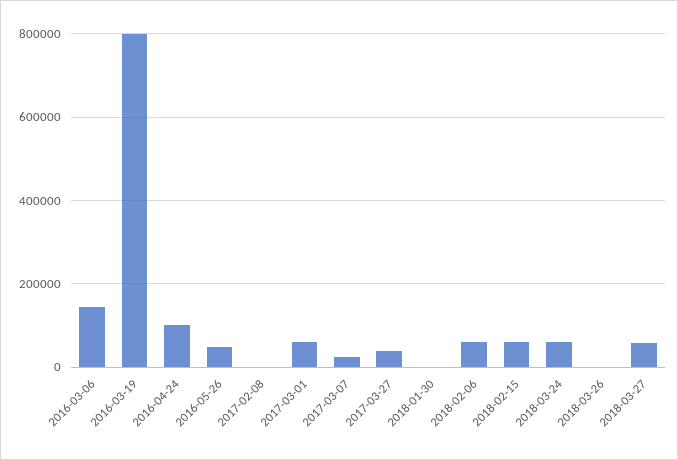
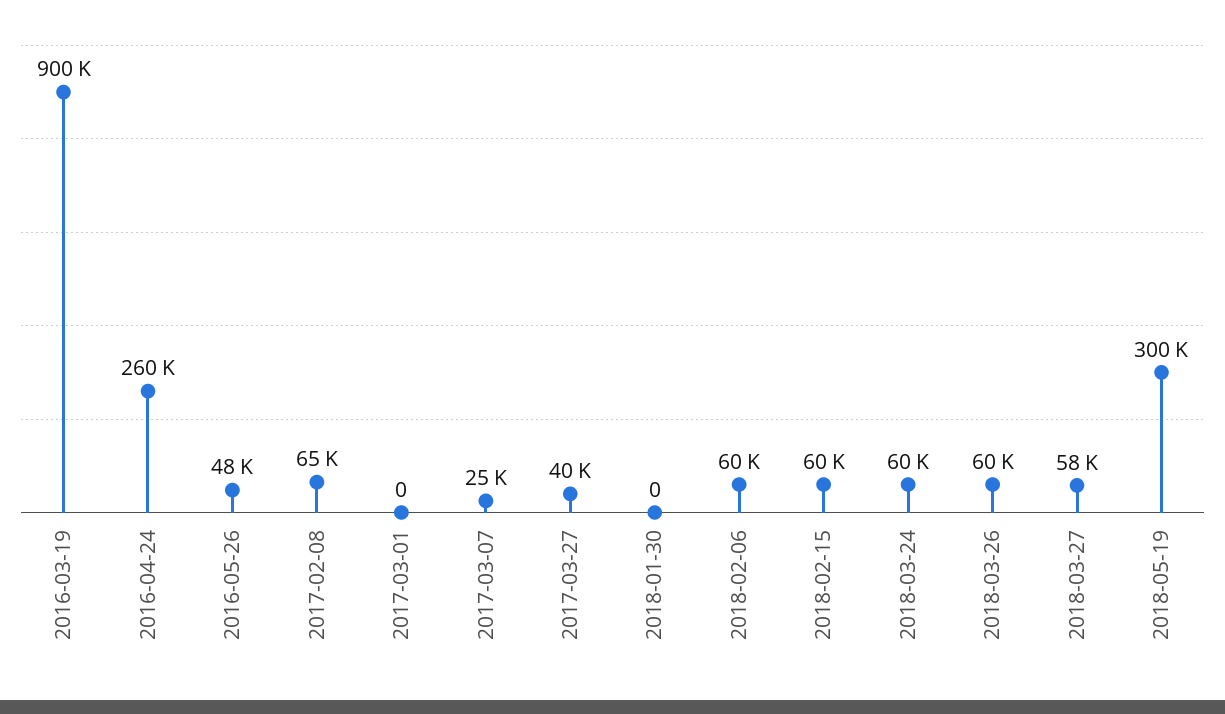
2016-03-06: 140000 -> none
2016-03-19: 800000 -> 900000
2016-04-24: 100000 -> 260000
2017-02-08: 0 -> 65000
2017-03-01: 60000 -> 0
2018-03-26: 0 -> 60000
2018-05-19: none -> 300000

